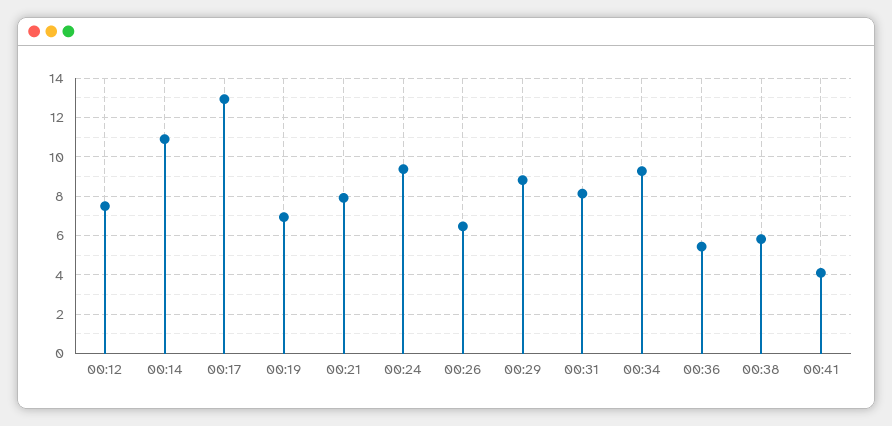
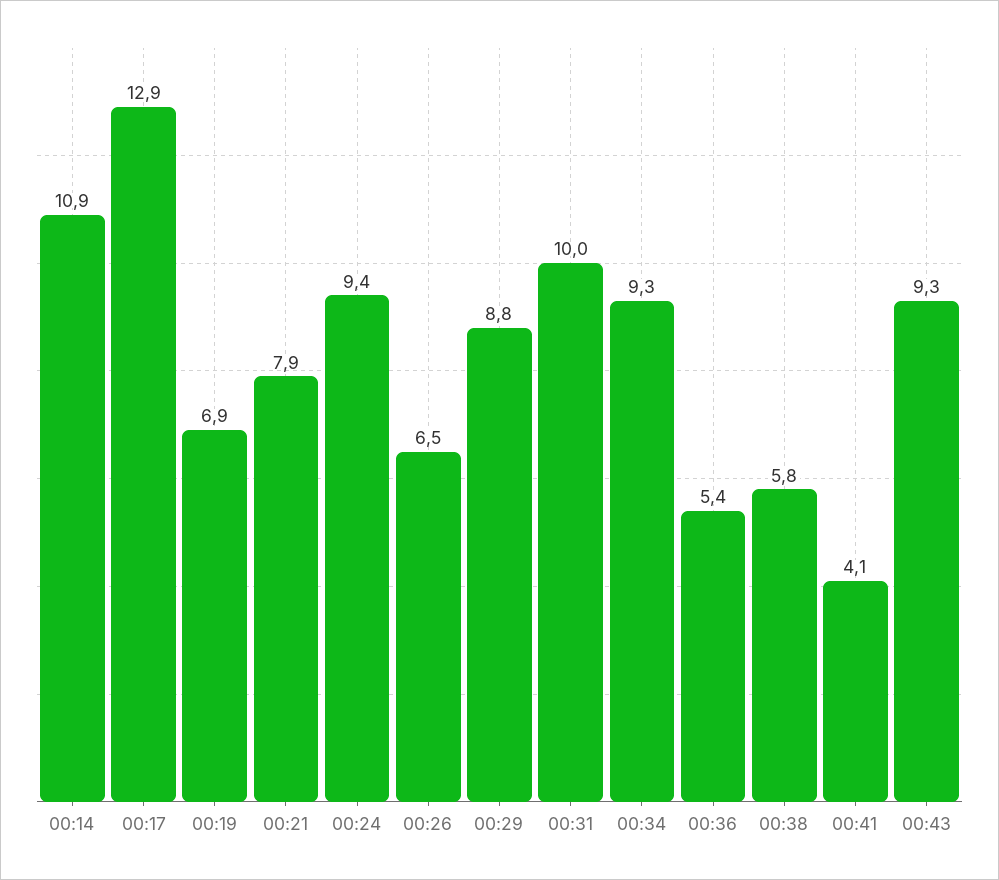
00:12: 7.5 -> none
00:31: 8 -> 10
00:43: none -> 9.3

